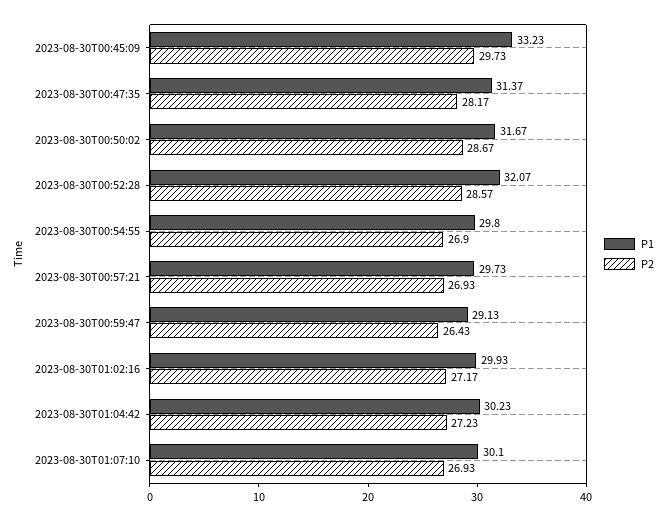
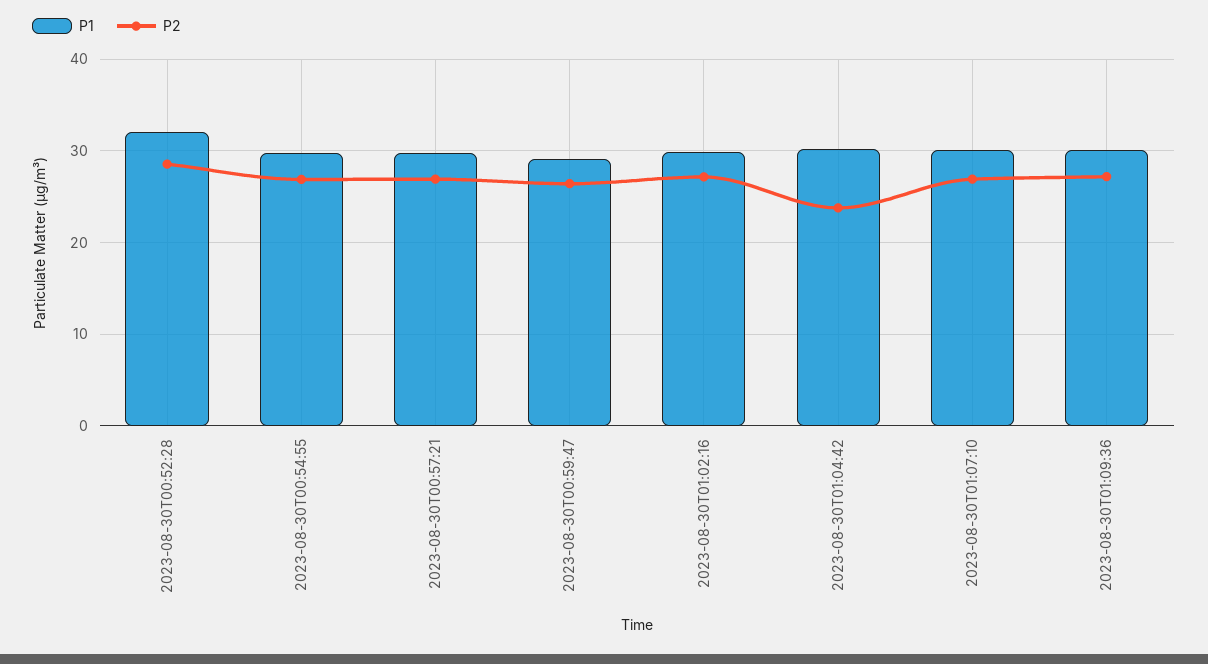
P1, 2023-08-30T00:45:09: 33.23 -> none
P2, 2023-08-30T00:45:09: 29.73 -> none
P1, 2023-08-30T00:47:35: 31.37 -> none
P2, 2023-08-30T00:47:35: 28.17 -> none
P1, 2023-08-30T00:50:02: 31.67 -> none
P2, 2023-08-30T00:50:02: 28.67 -> none
P2, 2023-08-30T01:04:42: 27.23 -> 24
P1, 2023-08-30T01:09:36: none -> 30
P2, 2023-08-30T01:09:36: none -> 27

